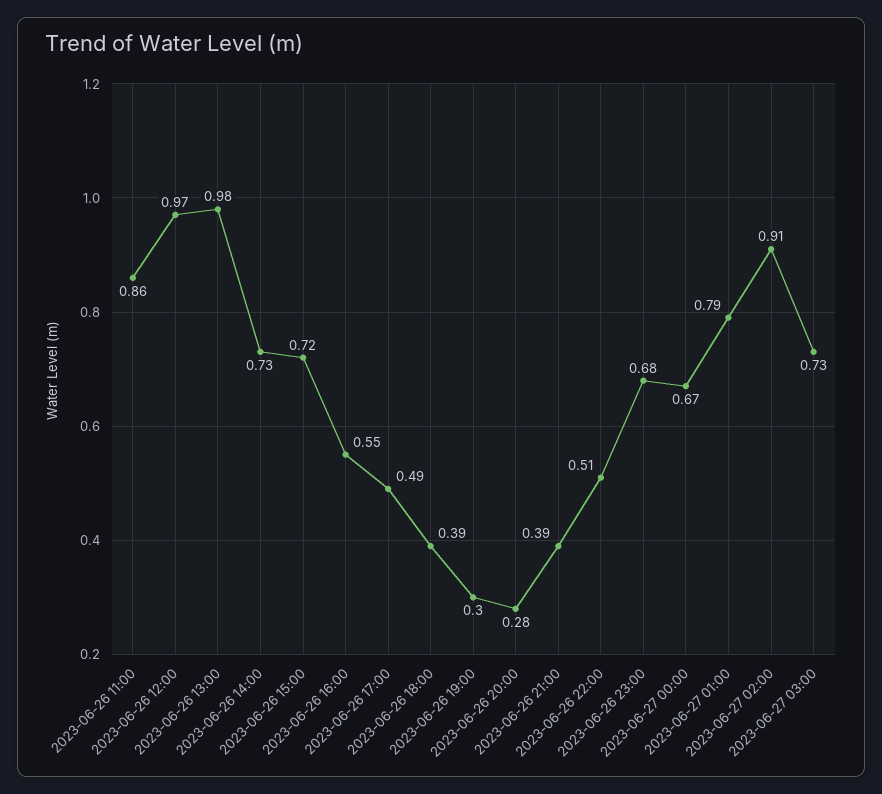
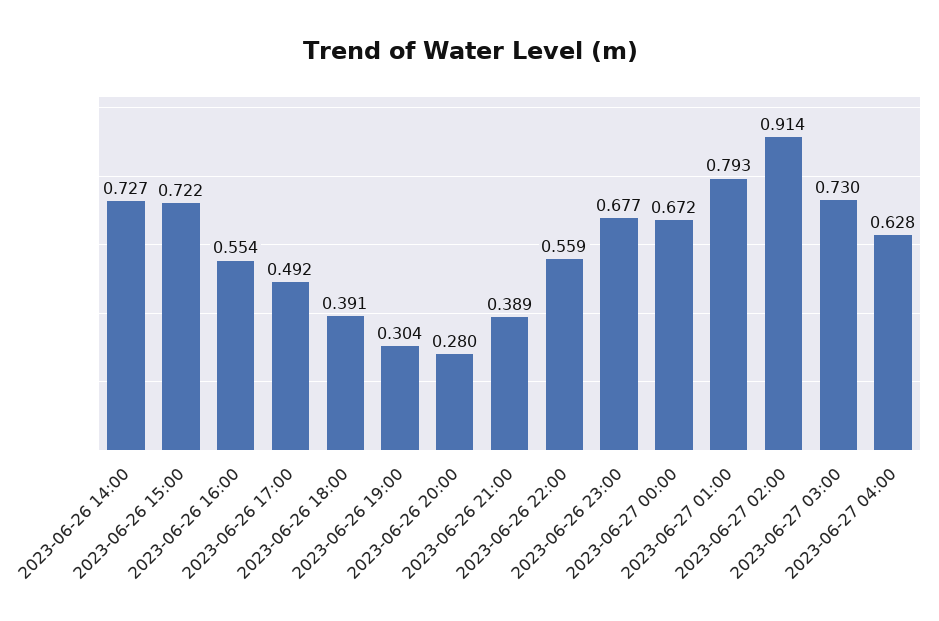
2023-06-26 11:00: 0.86 -> none
2023-06-26 12:00: 0.97 -> none
2023-06-26 13:00: 0.98 -> none
2023-06-26 22:00: 0.51 -> 0.559
2023-06-27 04:00: none -> 0.628

